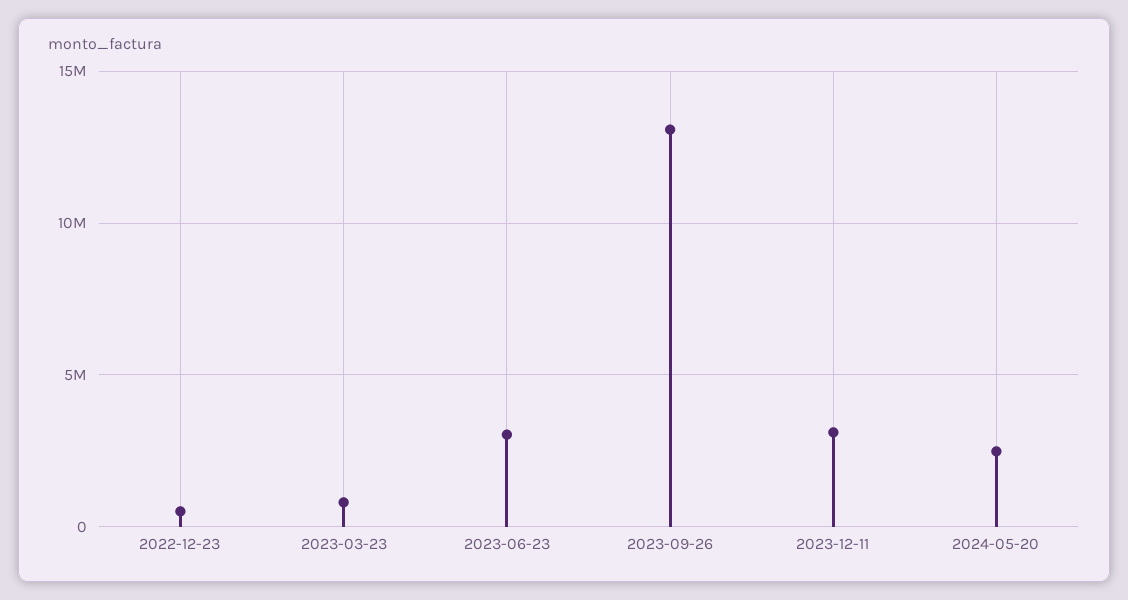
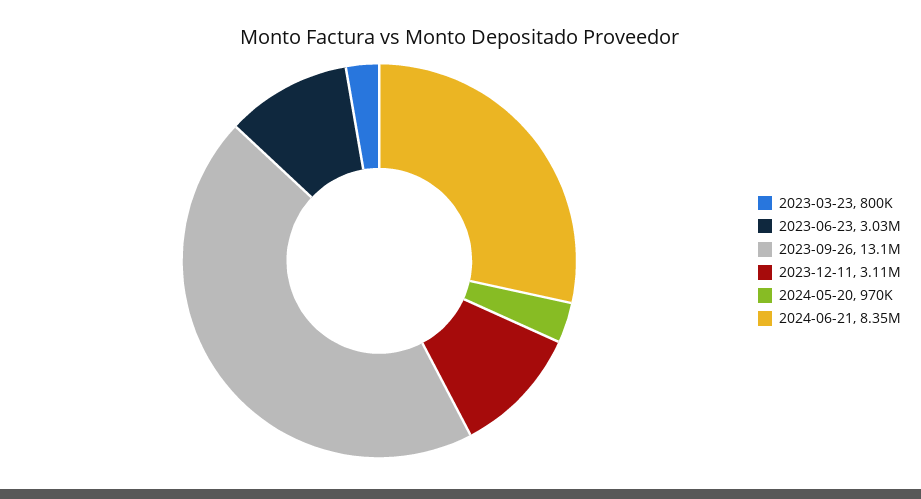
2022-12-23: 500000 -> none
2024-05-20: 2500000 -> 970000
2024-06-21: none -> 8350000

